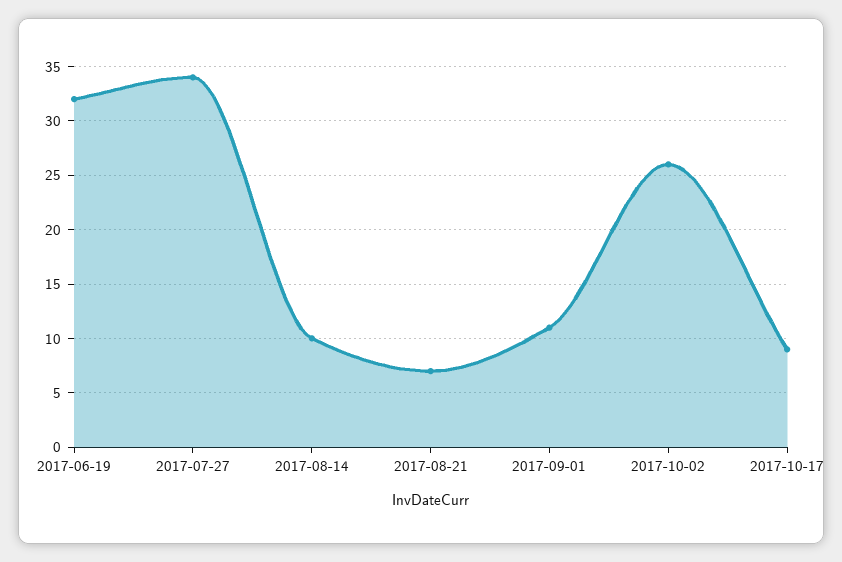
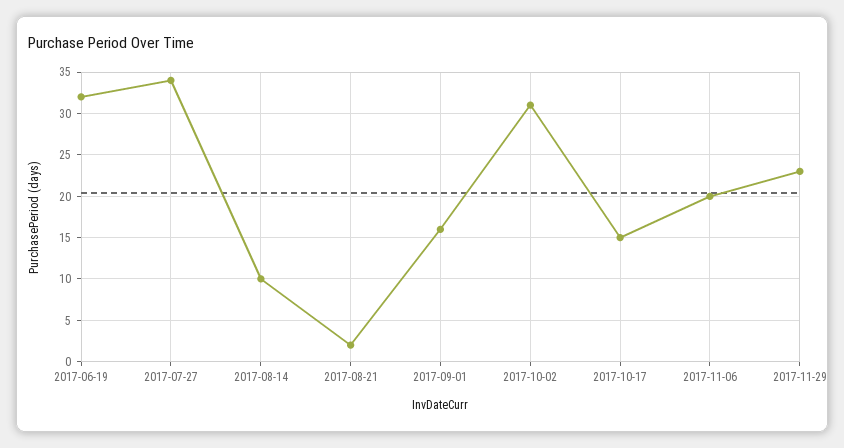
2017-08-21: 7 -> 2
2017-09-01: 11 -> 16
2017-10-02: 26 -> 31
2017-10-17: 9 -> 15
2017-11-06: none -> 20
2017-11-29: none -> 23

